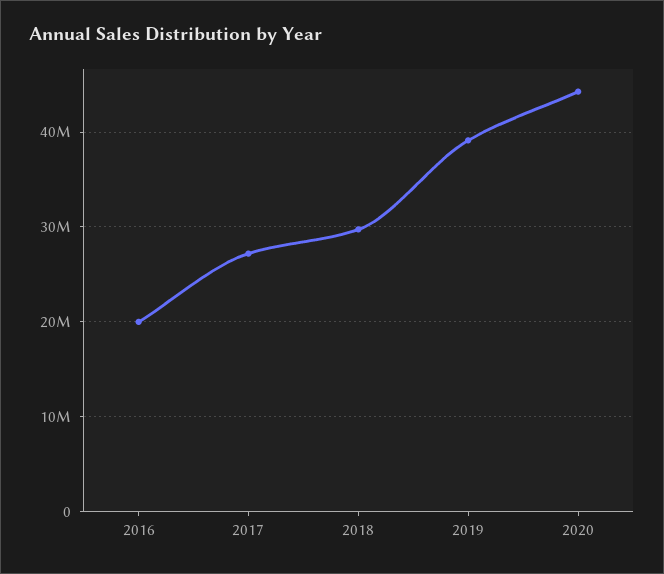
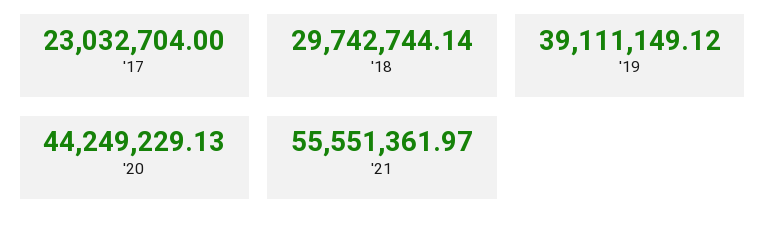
2016: 20000000 -> none
2017: 27000000 -> 23032704
'21: none -> 55551361.97

